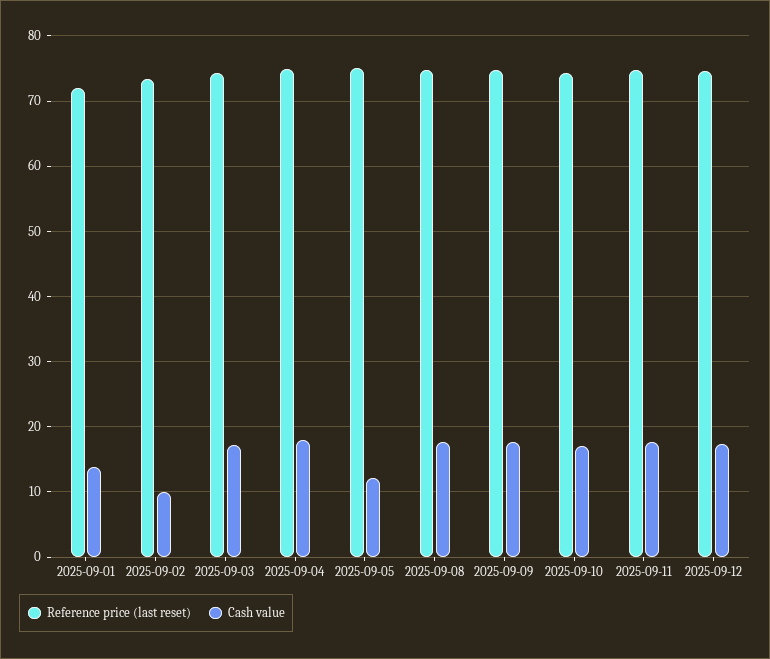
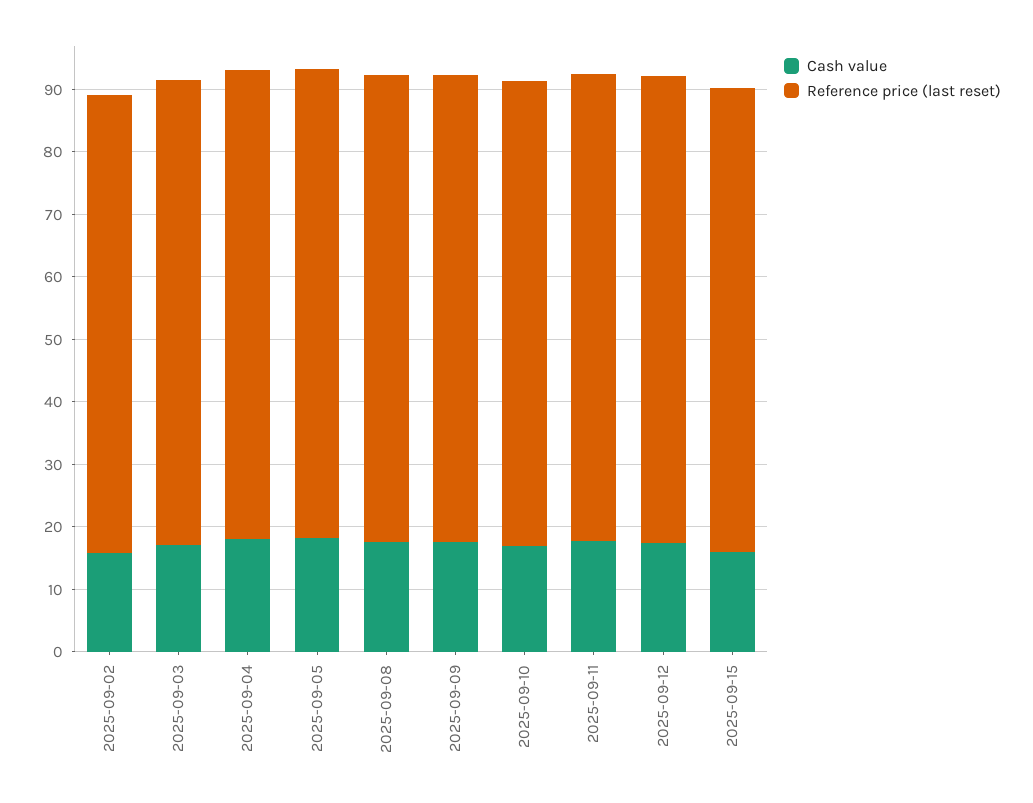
Reference price (last reset), 2025-09-01: 72 -> none
Cash value, 2025-09-01: 14 -> none
Cash value, 2025-09-02: 10 -> 16
Cash value, 2025-09-05: 12 -> 18
Cash value, 2025-09-15: none -> 16
Reference price (last reset), 2025-09-15: none -> 74

